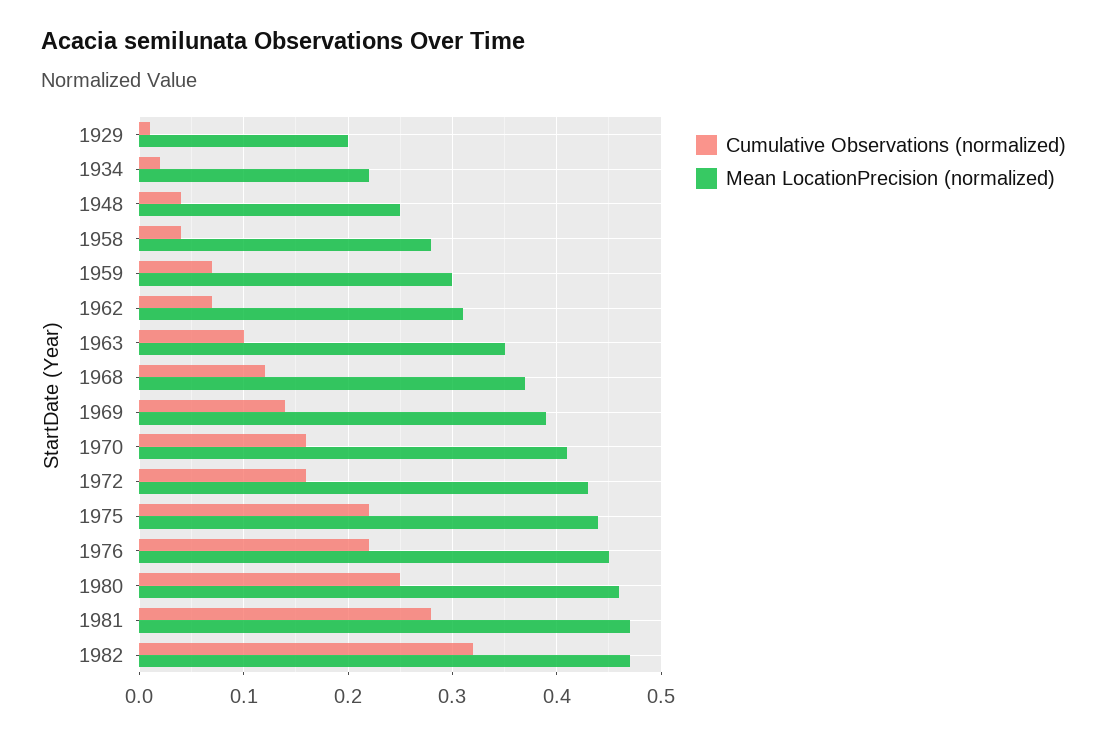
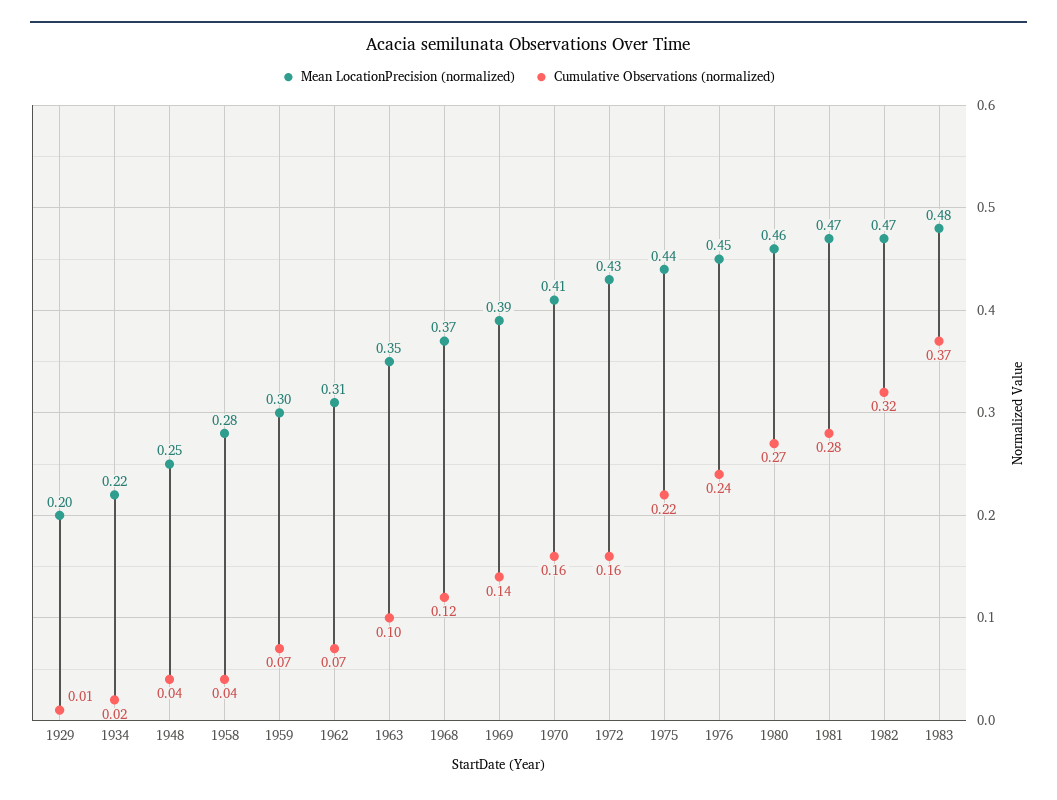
Cumulative Observations (normalized), 1976: 0.22 -> 0.24
Cumulative Observations (normalized), 1980: 0.25 -> 0.27
Mean LocationPrecision (normalized), 1983: none -> 0.48
Cumulative Observations (normalized), 1983: none -> 0.37

